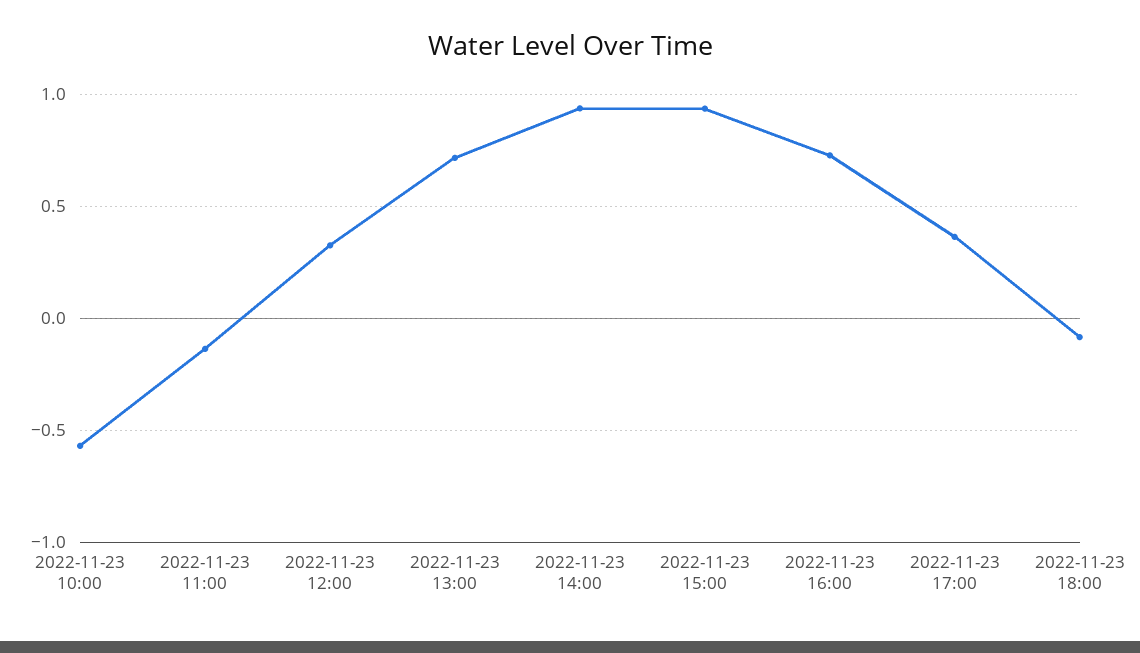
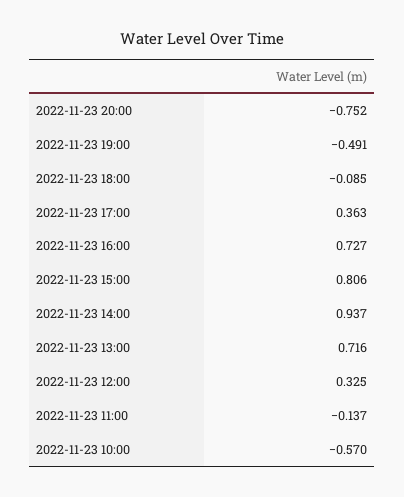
2022-11-23 15:00: 0.95 -> 0.806
2022-11-23 20:00: none -> -0.752
2022-11-23 19:00: none -> -0.491

